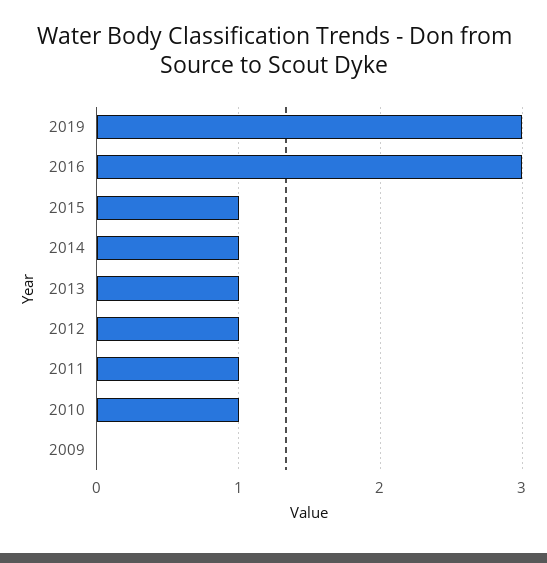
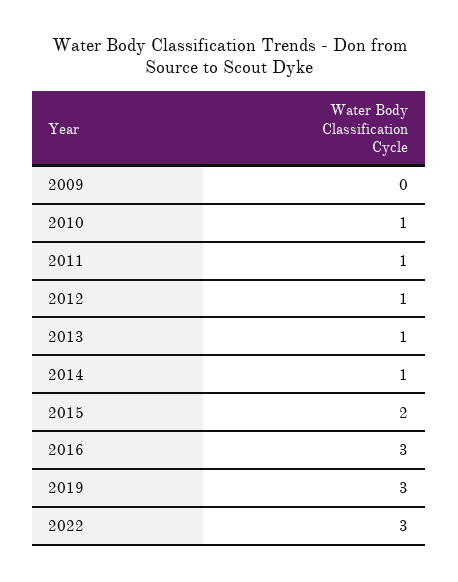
2015: 1 -> 2
2022: none -> 3

